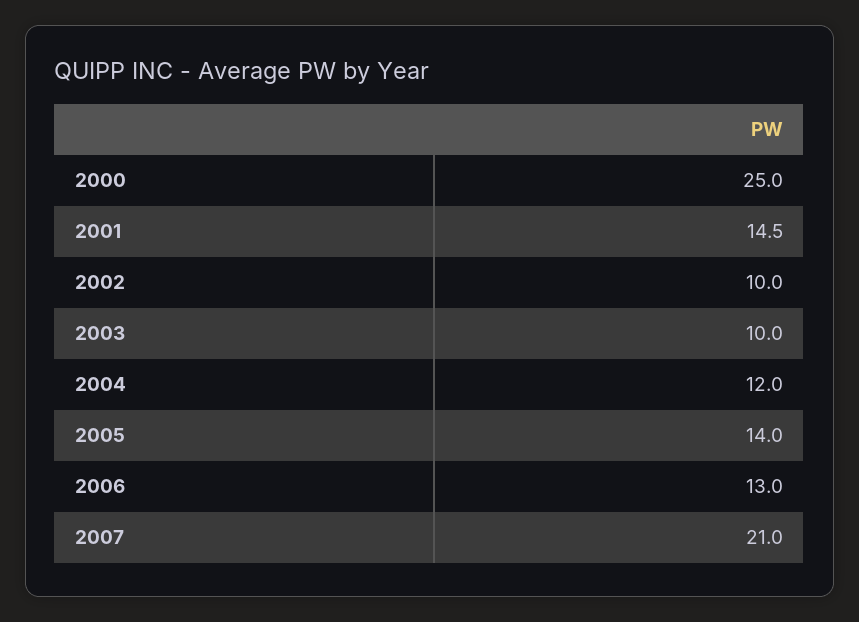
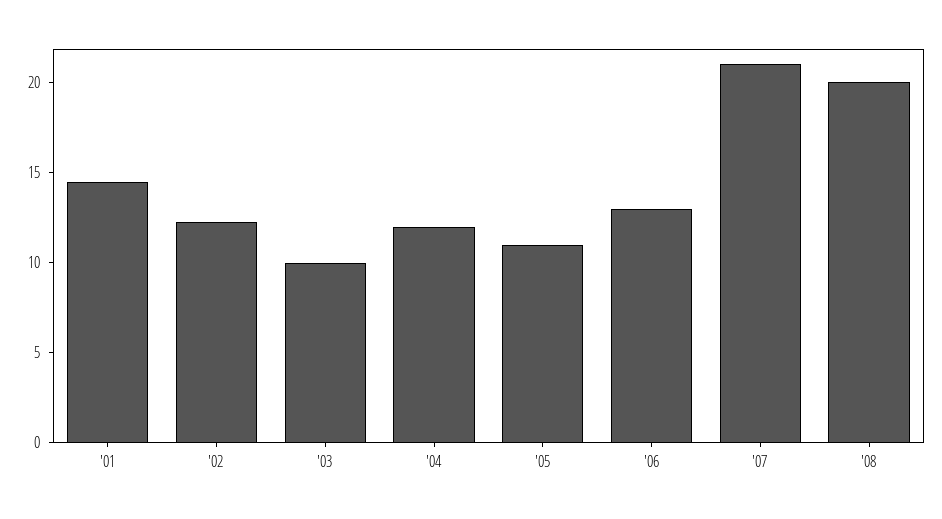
2000: 25 -> none
2002: 10 -> 12
2005: 14 -> 11
'08: none -> 20

